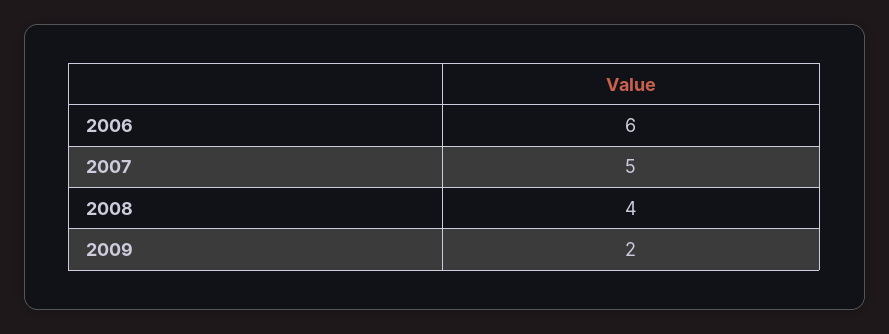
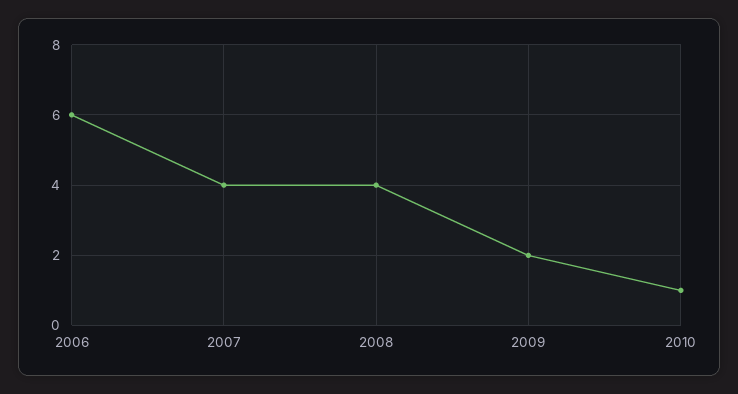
2007: 5 -> 4
2010: none -> 1

